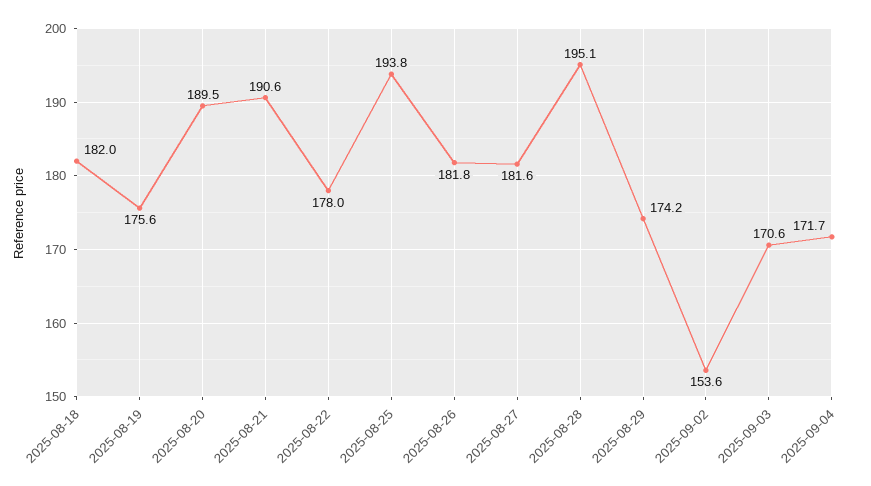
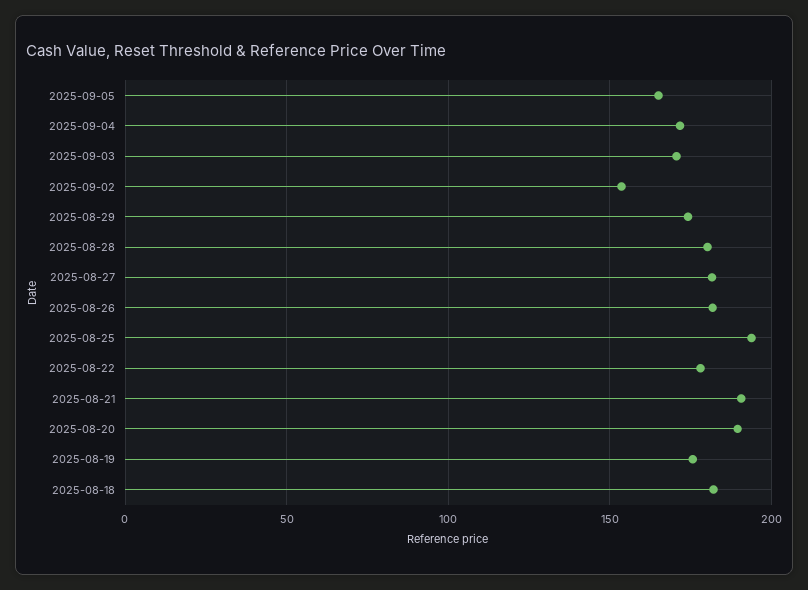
2025-08-28: 195.1 -> 180
2025-09-05: none -> 165

